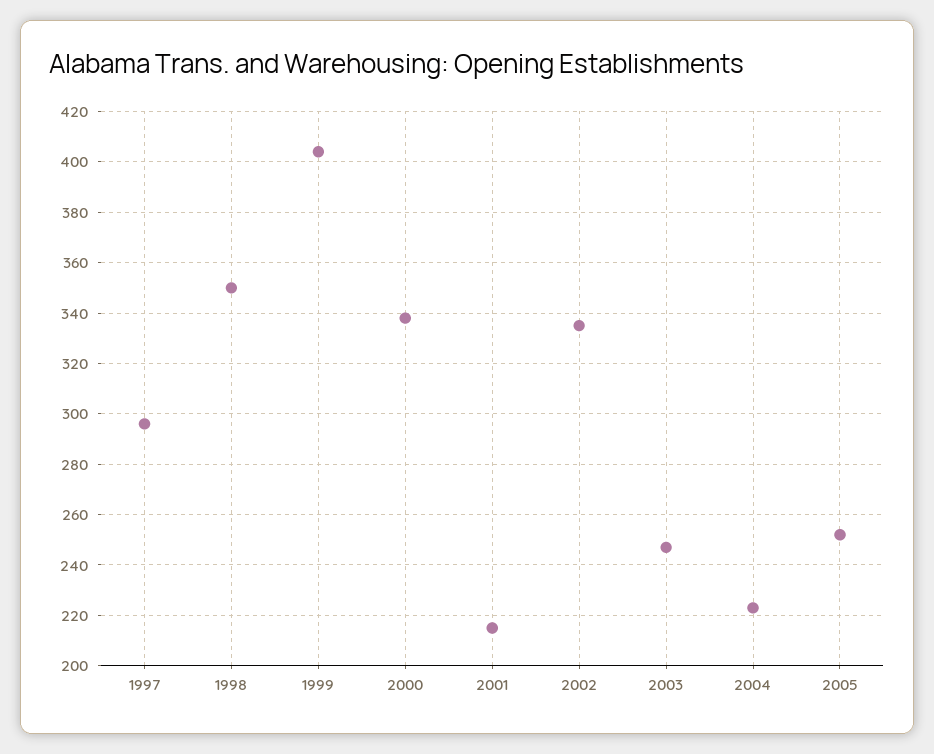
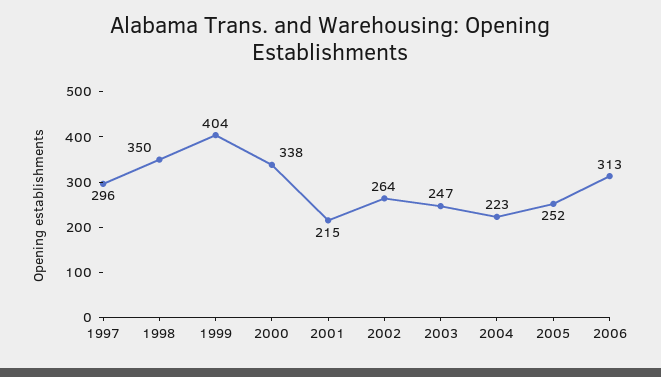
2002: 335 -> 264
2006: none -> 313

